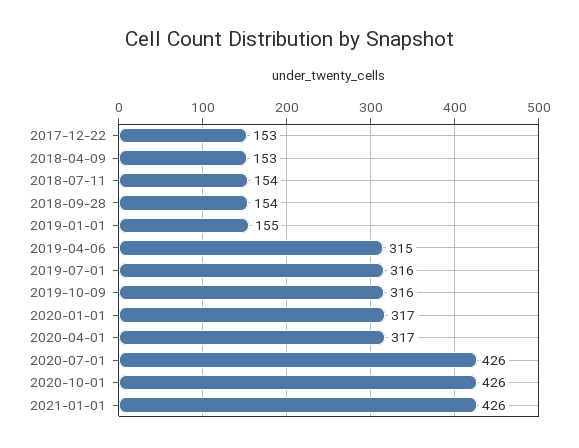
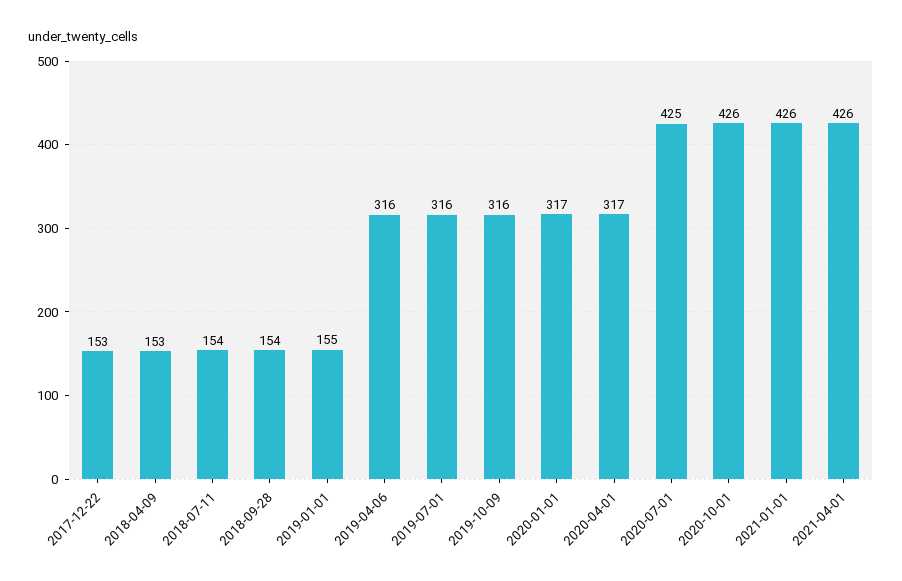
2019-04-06: 315 -> 316
2020-07-01: 426 -> 425
2021-04-01: none -> 426

